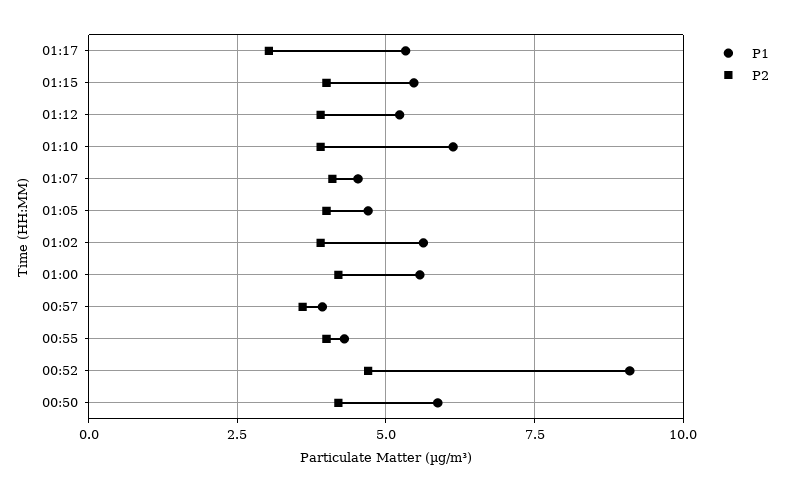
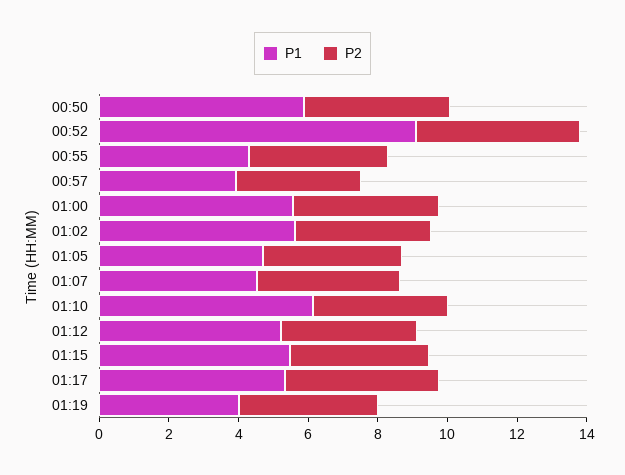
P2, 01:17: 3 -> 4.5
P1, 01:19: none -> 4
P2, 01:19: none -> 4

